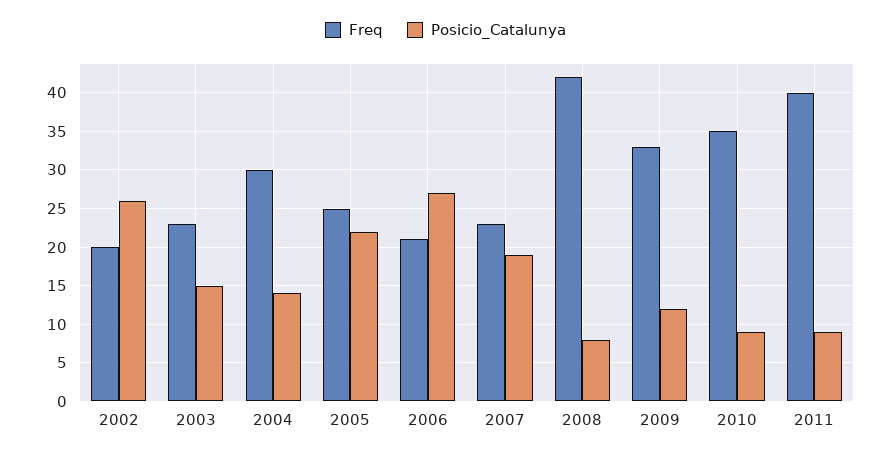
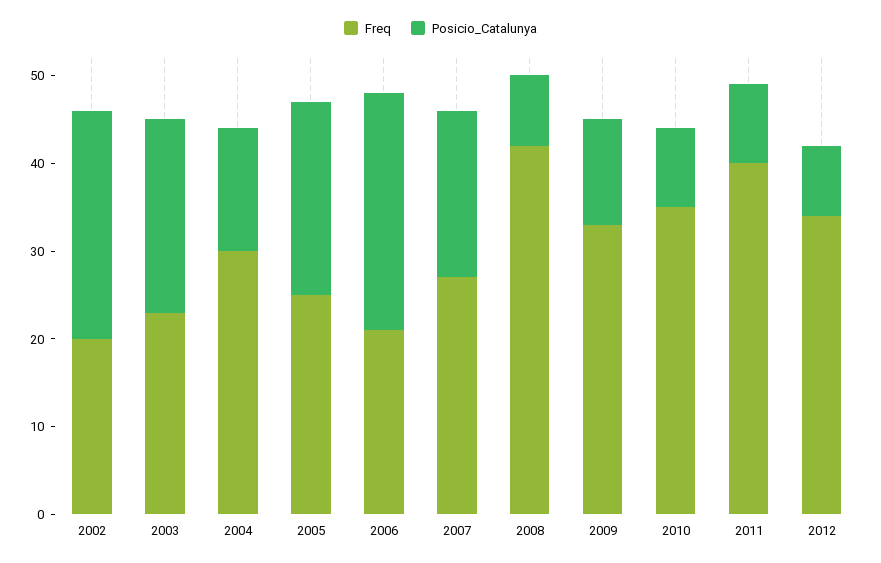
Posicio_Catalunya, 2003: 15 -> 22
Freq, 2007: 23 -> 27
Freq, 2012: none -> 34
Posicio_Catalunya, 2012: none -> 8

